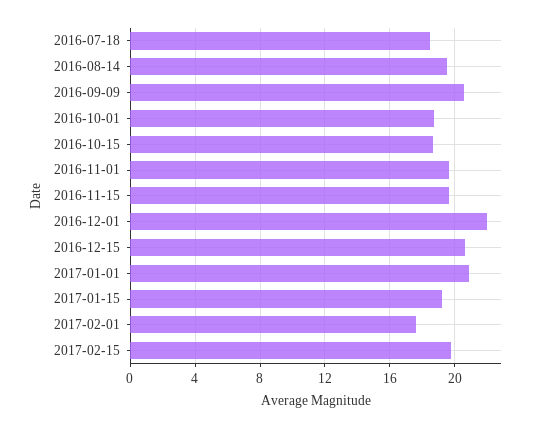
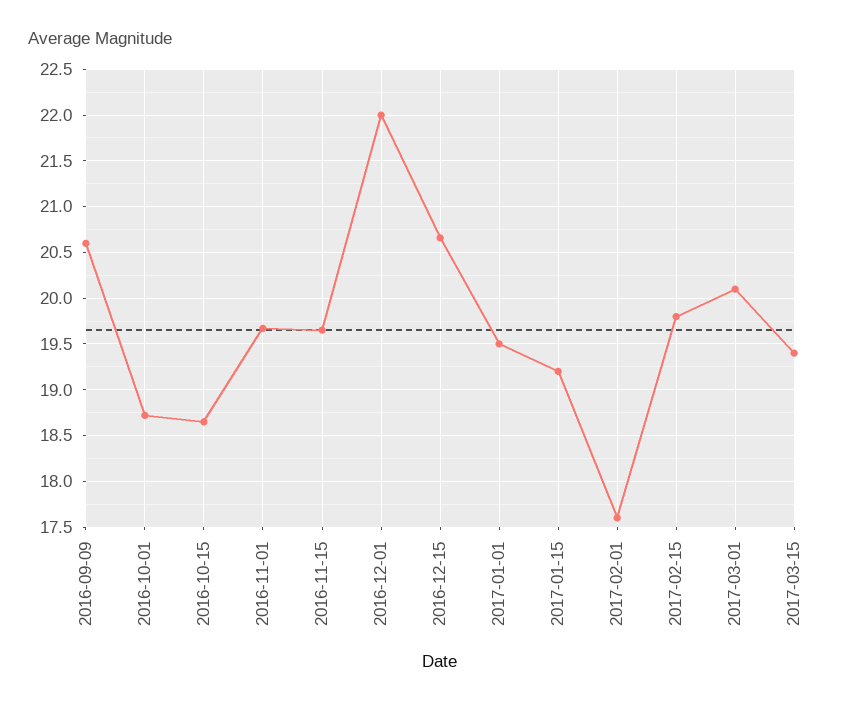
2016-07-18: 18.5 -> none
2016-08-14: 19.5 -> none
2017-01-01: 21 -> 19.5
2017-03-01: none -> 20.1
2017-03-15: none -> 19.4

